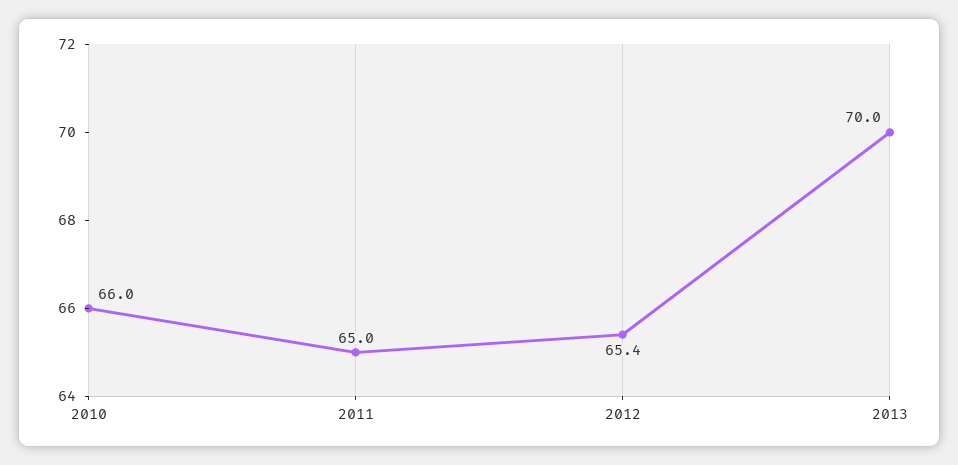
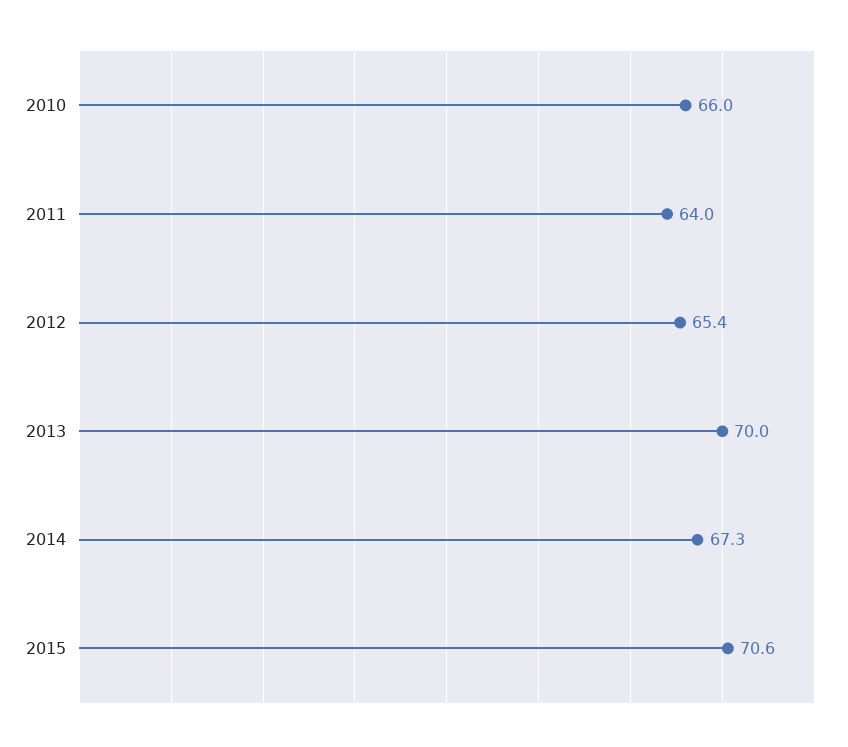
2011: 65 -> 64
2014: none -> 67.3
2015: none -> 70.6

